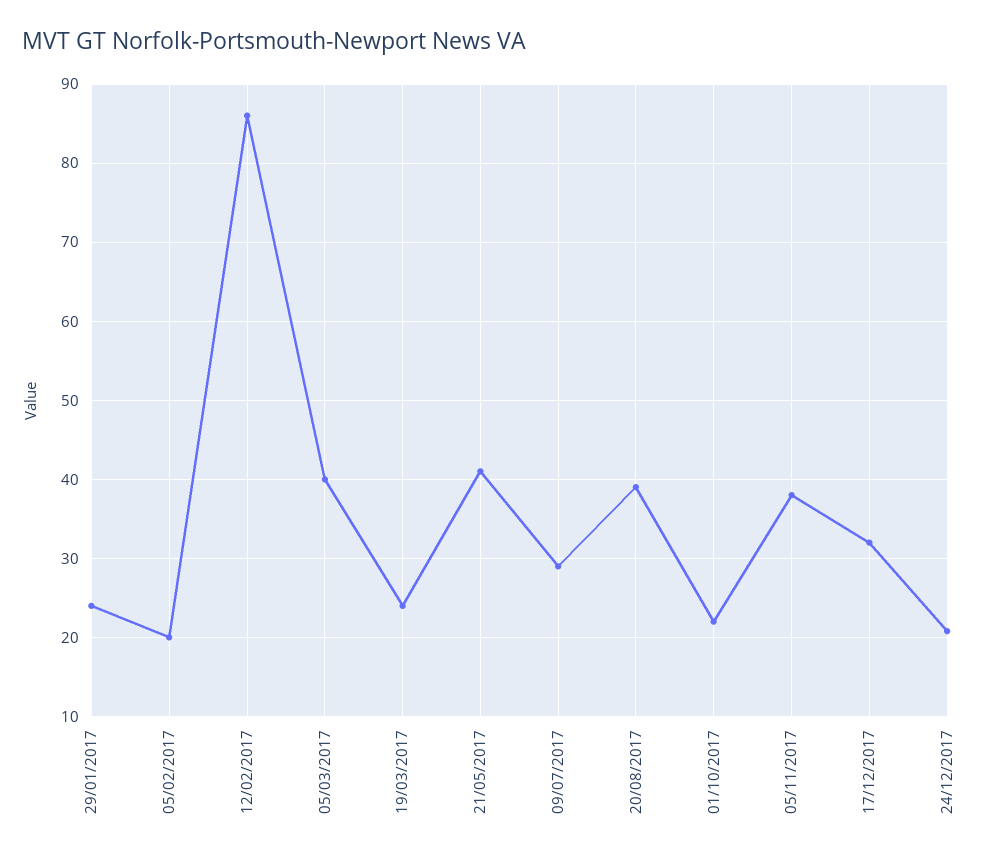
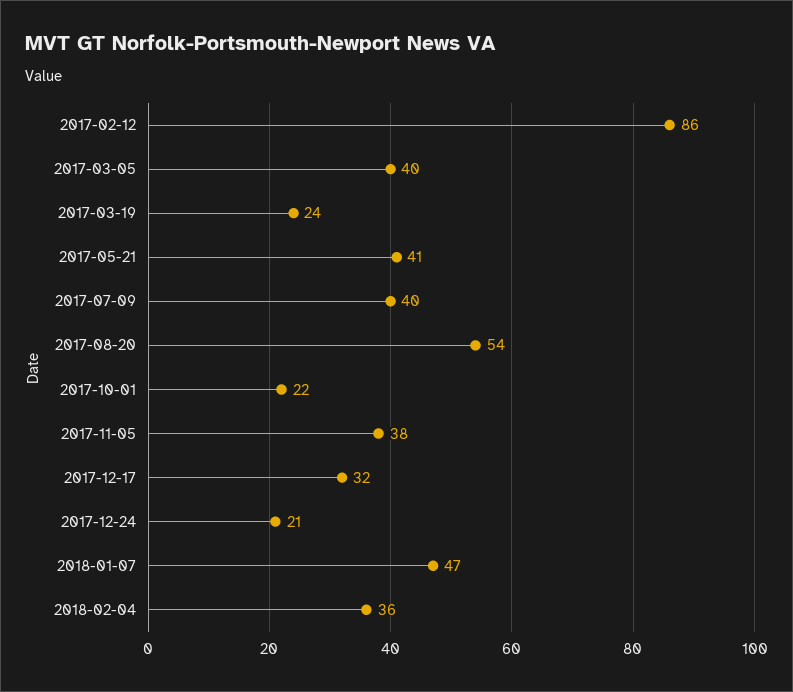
29/01/2017: 24 -> none
05/02/2017: 20 -> none
09/07/2017: 29 -> 40
20/08/2017: 39 -> 54
2018-01-07: none -> 47
2018-02-04: none -> 36

